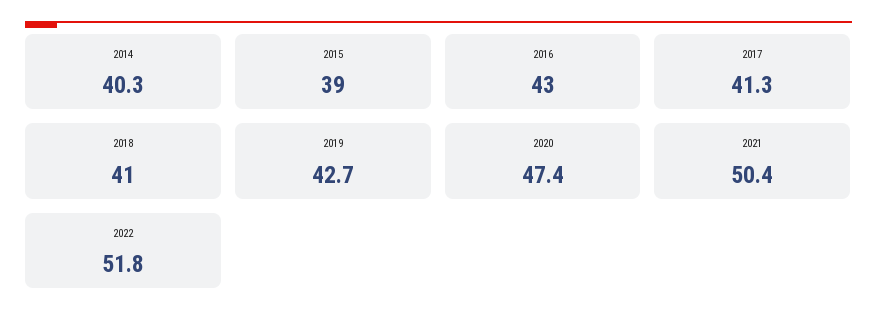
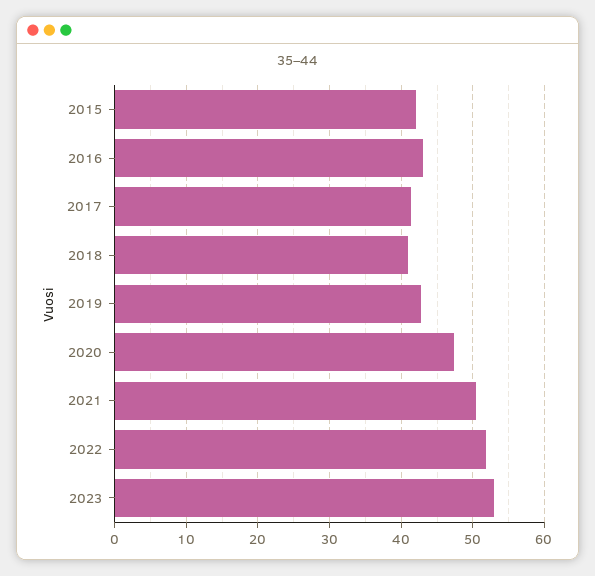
2014: 40.3 -> none
2015: 39 -> 42
2023: none -> 53

